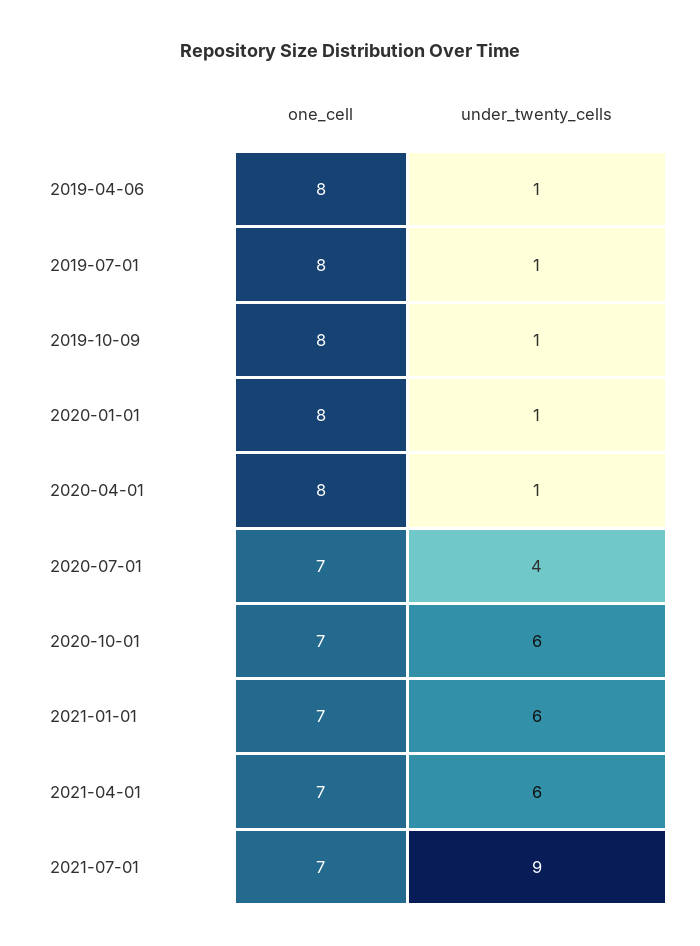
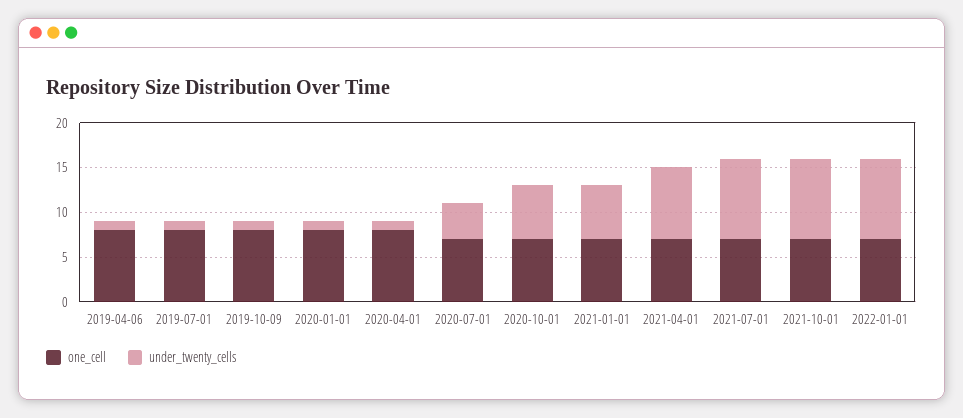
under_twenty_cells, 2021-04-01: 6 -> 8
one_cell, 2021-10-01: none -> 7
under_twenty_cells, 2021-10-01: none -> 9
one_cell, 2022-01-01: none -> 7
under_twenty_cells, 2022-01-01: none -> 9

